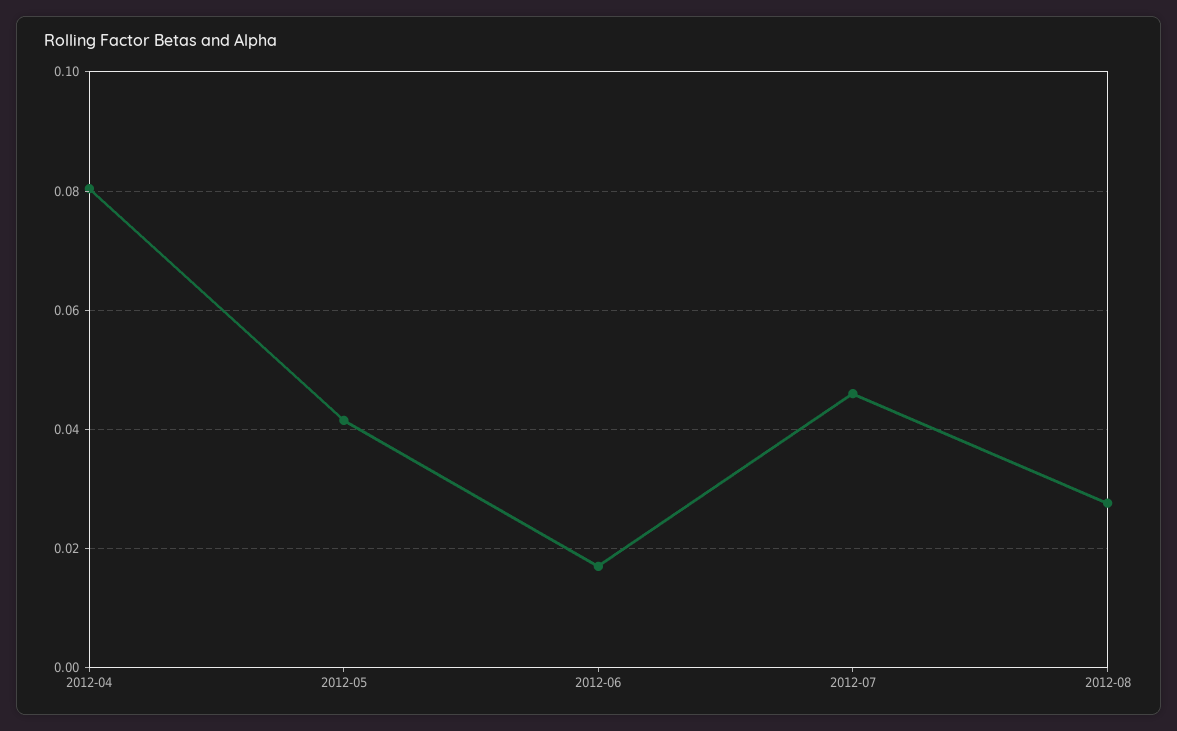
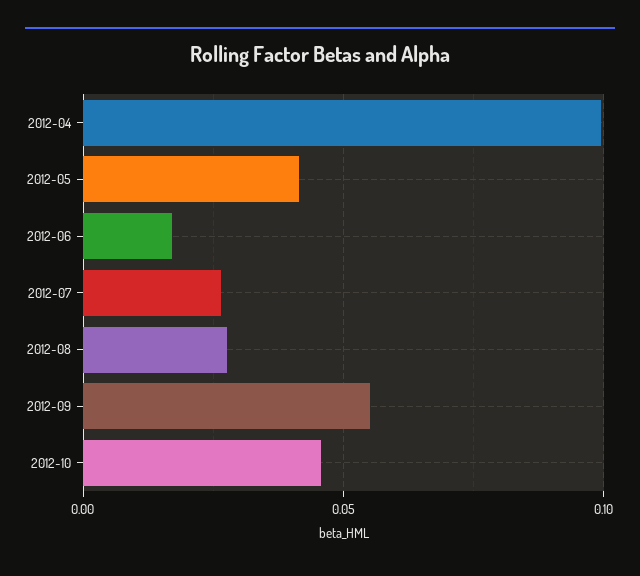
2012-04: 0.08 -> 0.1
2012-07: 0.046 -> 0.025
2012-09: none -> 0.055
2012-10: none -> 0.045

